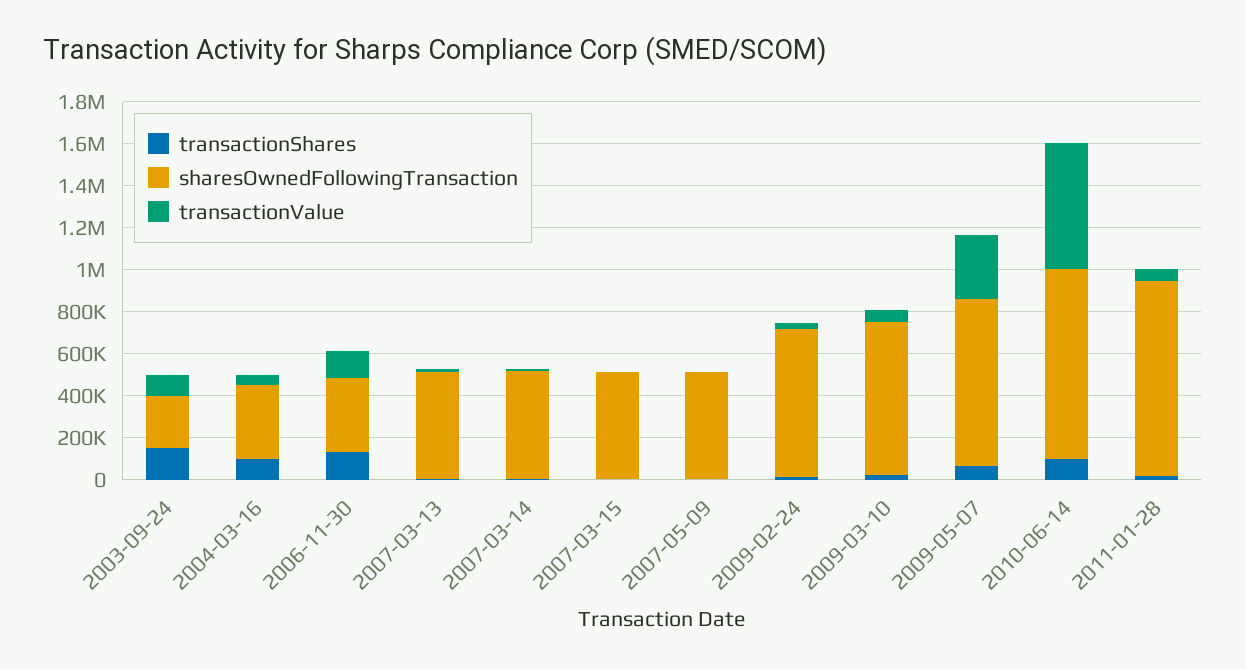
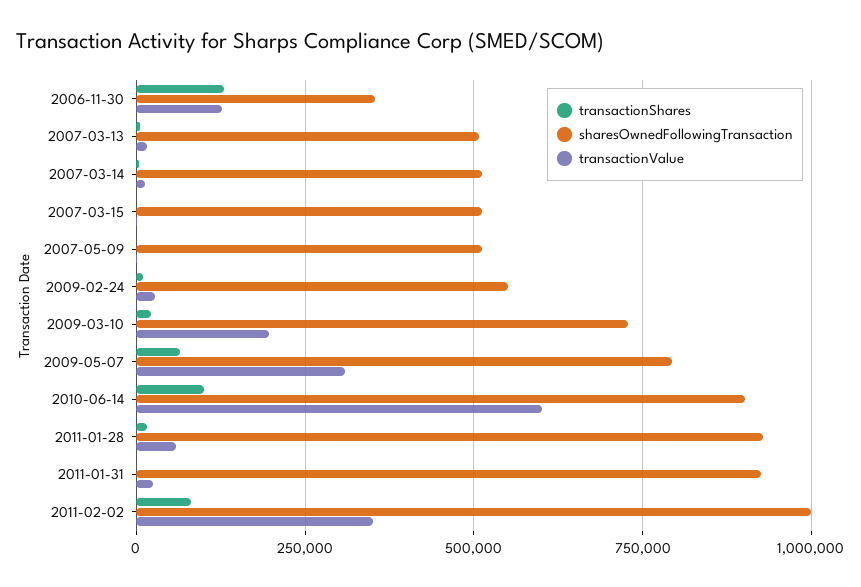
transactionShares, 2003-09-24: 150000 -> none
sharesOwnedFollowingTransaction, 2003-09-24: 250000 -> none
transactionValue, 2003-09-24: 100000 -> none
transactionShares, 2004-03-16: 100000 -> none
sharesOwnedFollowingTransaction, 2004-03-16: 350000 -> none
transactionValue, 2004-03-16: 50000 -> none
sharesOwnedFollowingTransaction, 2009-02-24: 700000 -> 550000
transactionValue, 2009-03-10: 50000 -> 200000
transactionShares, 2011-01-31: none -> 0
sharesOwnedFollowingTransaction, 2011-01-31: none -> 925000
transactionValue, 2011-01-31: none -> 25000
transactionShares, 2011-02-02: none -> 75000
sharesOwnedFollowingTransaction, 2011-02-02: none -> 1000000
transactionValue, 2011-02-02: none -> 350000

